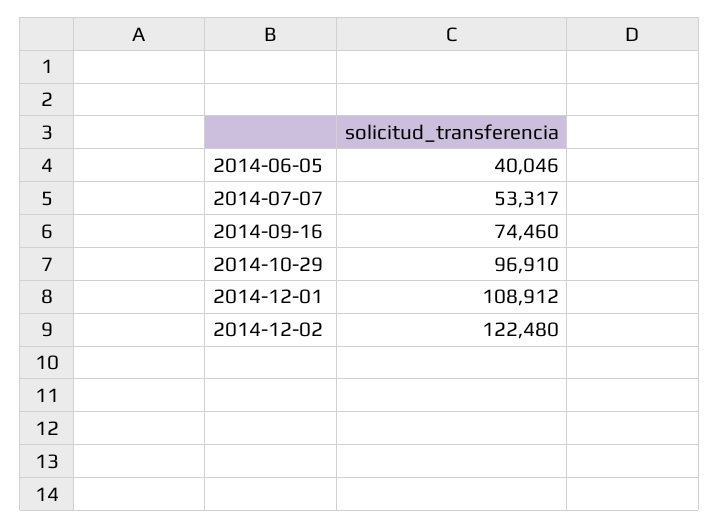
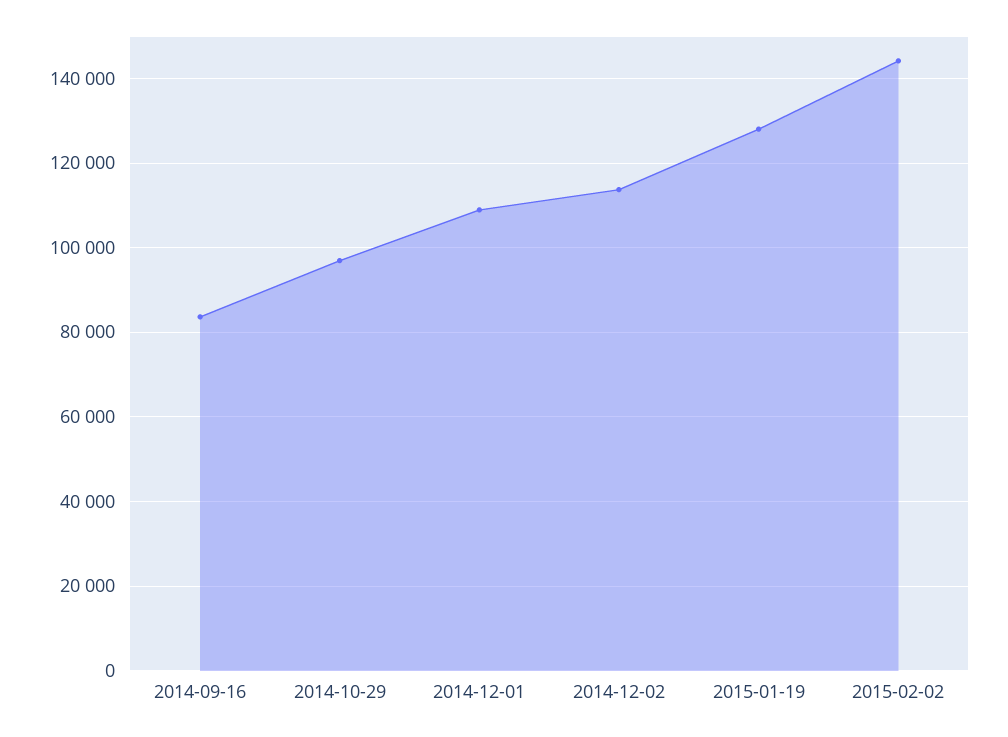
2014-06-05: 40046 -> none
2014-07-07: 53317 -> none
2014-09-16: 74460 -> 84000
2014-12-02: 122480 -> 114000
2015-01-19: none -> 128000
2015-02-02: none -> 144000

